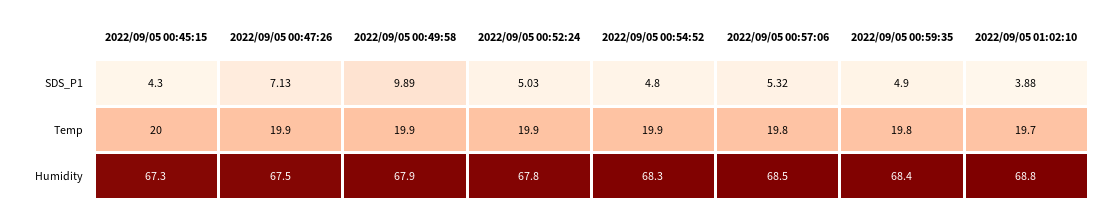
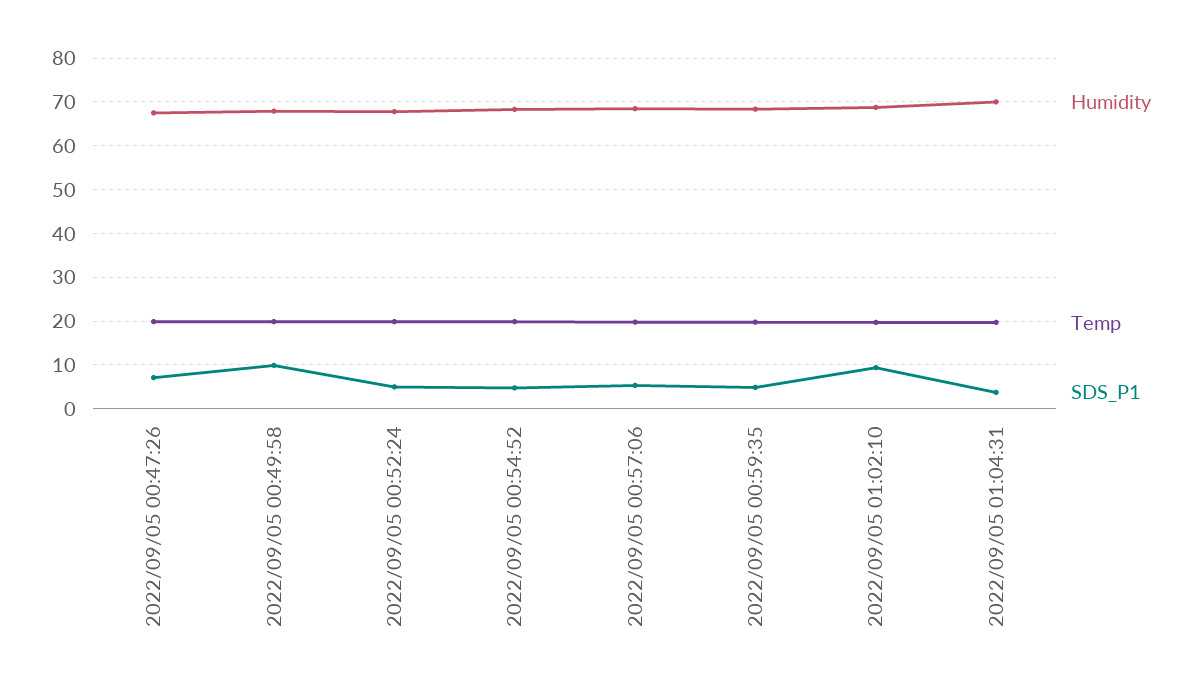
SDS_P1, 2022/09/05 00:45:15: 4.3 -> none
SDS_P1, 2022/09/05 01:02:10: 3.88 -> 10
Temp, 2022/09/05 00:45:15: 20 -> none
Humidity, 2022/09/05 00:45:15: 67.3 -> none
Humidity, 2022/09/05 01:04:31: none -> 70
Temp, 2022/09/05 01:04:31: none -> 20
SDS_P1, 2022/09/05 01:04:31: none -> 4

